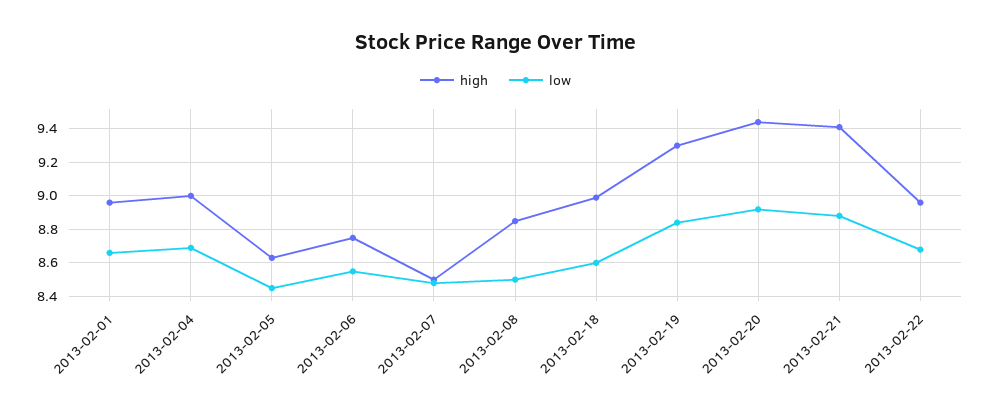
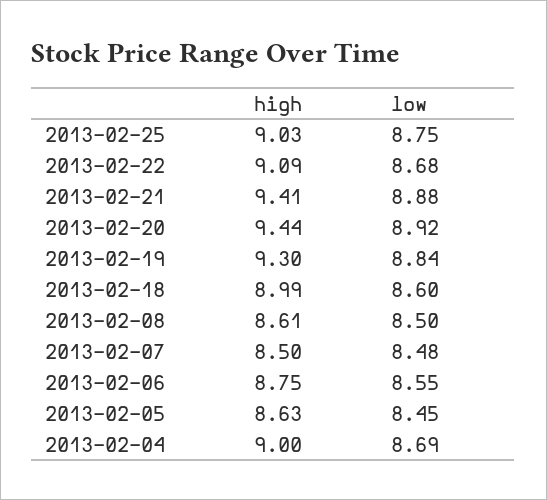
high, 2013-02-01: 8.95 -> none
low, 2013-02-01: 8.65 -> none
high, 2013-02-08: 8.85 -> 8.61
high, 2013-02-22: 8.95 -> 9.09
high, 2013-02-25: none -> 9.03
low, 2013-02-25: none -> 8.75

